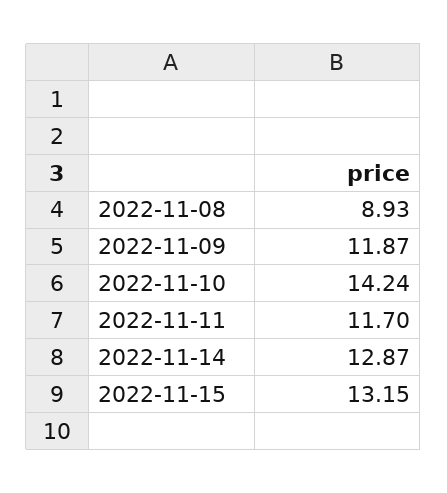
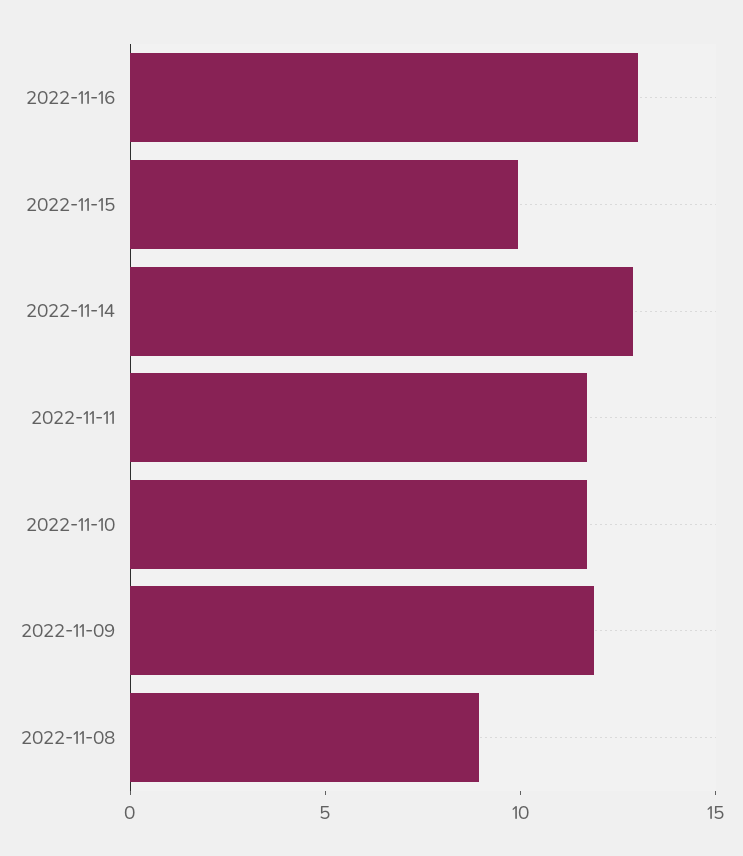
2022-11-10: 14.24 -> 12
2022-11-15: 13.15 -> 10
2022-11-16: none -> 13

